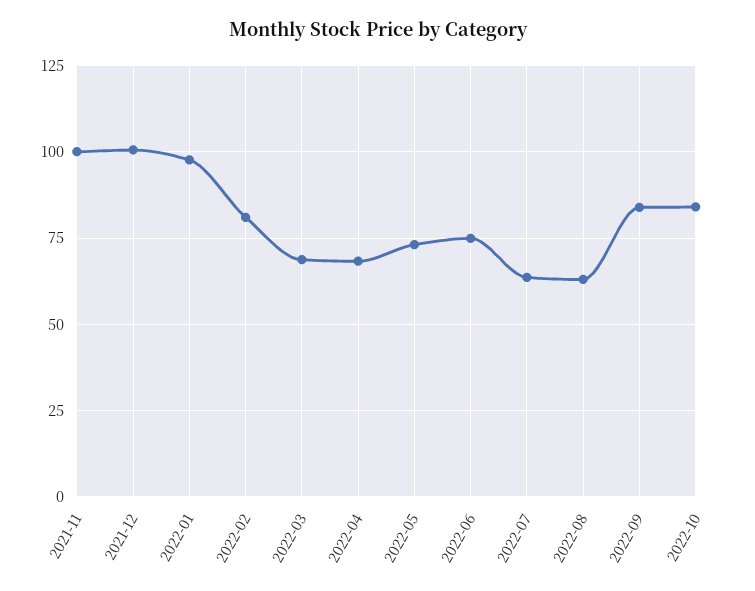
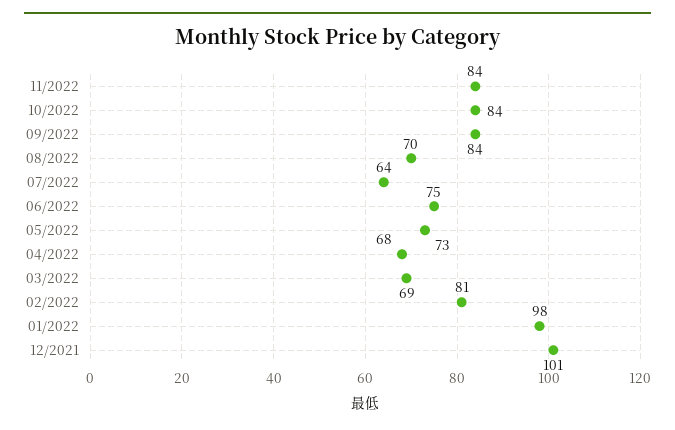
2021-11: 100 -> none
2022-08: 62.5 -> 70
11/2022: none -> 84

